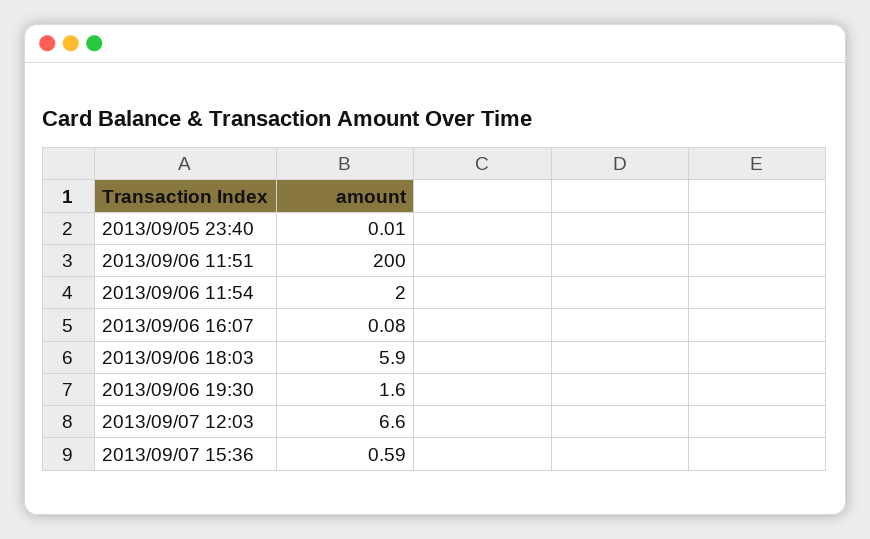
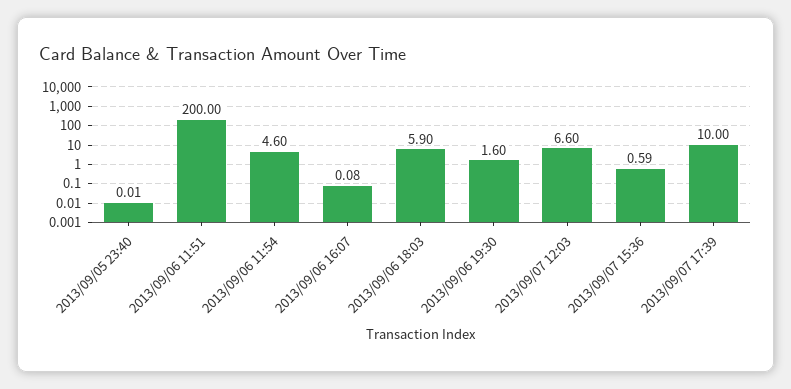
2013/09/06 11:54: 2 -> 4.6
2013/09/07 17:39: none -> 10

